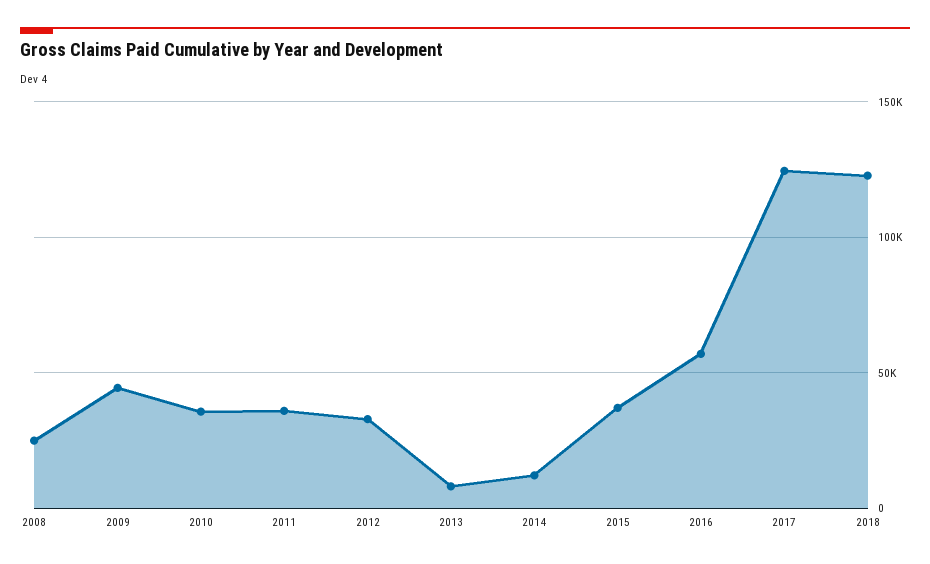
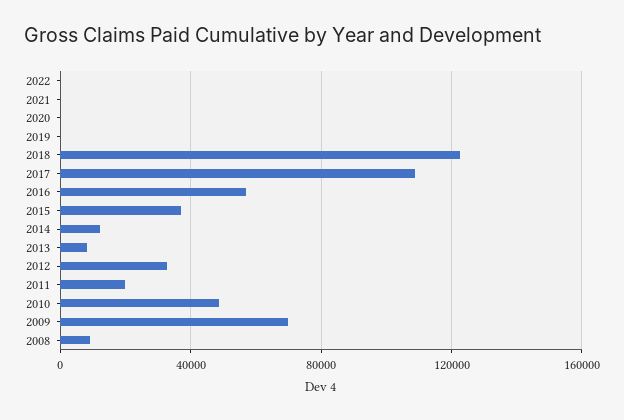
2008: 25000 -> 10000
2009: 45000 -> 70000
2010: 35000 -> 50000
2011: 35000 -> 20000
2017: 125000 -> 110000
2022: none -> 0
2021: none -> 0
2020: none -> 0
2019: none -> 0

